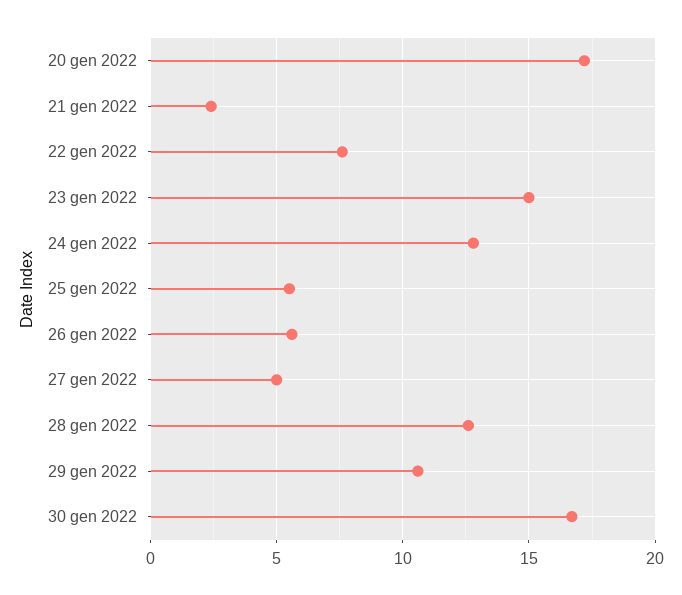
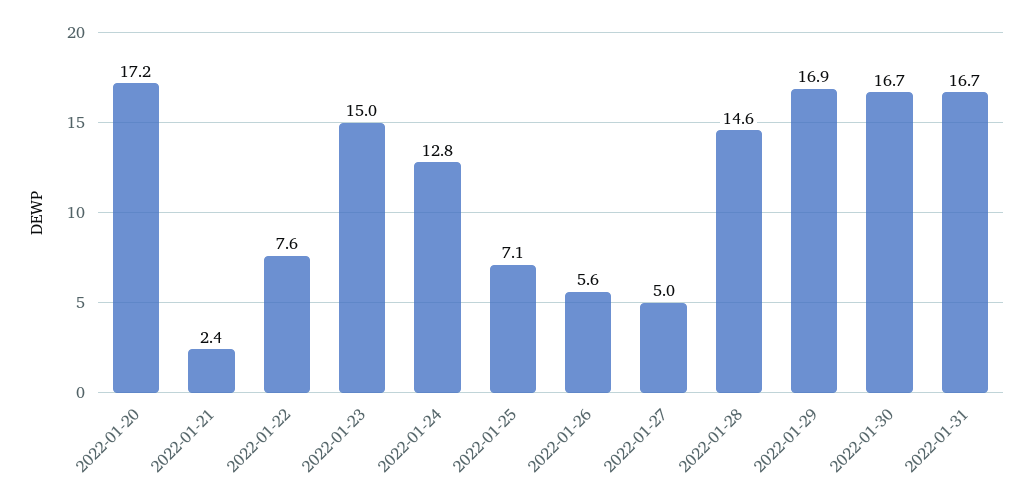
25 gen 2022: 5.5 -> 7.1
28 gen 2022: 12.5 -> 14.6
29 gen 2022: 10.5 -> 16.9
2022-01-31: none -> 16.7

